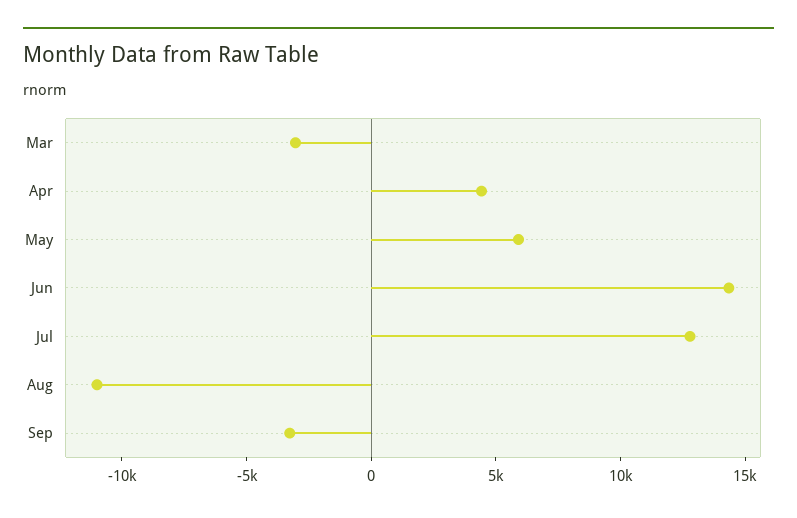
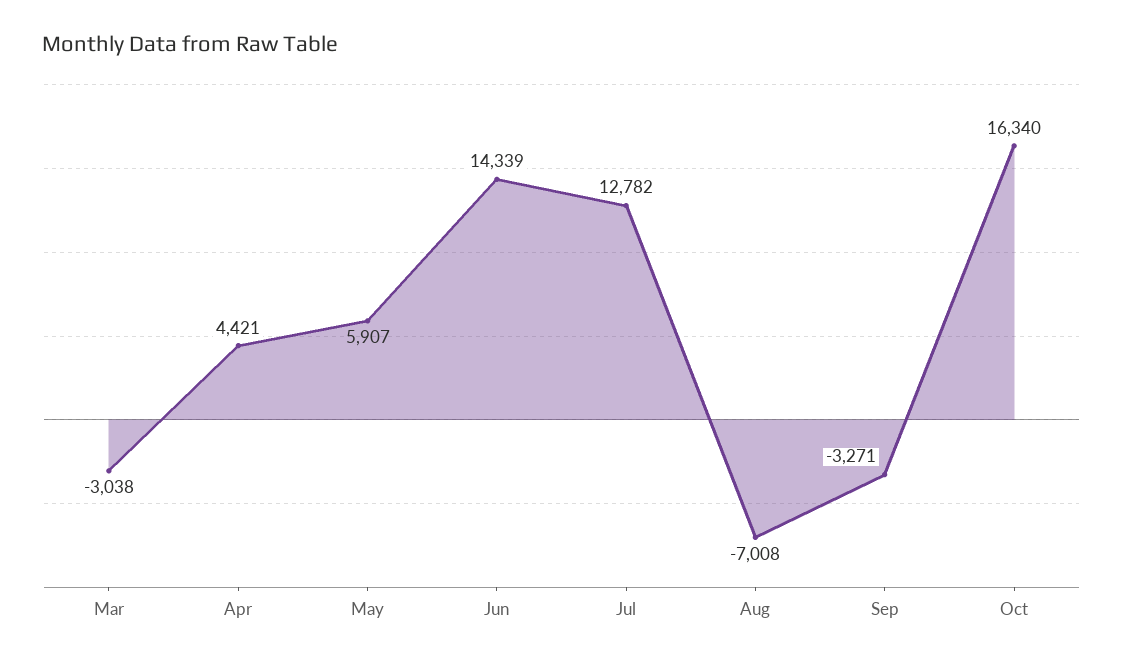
Aug: -11000 -> -7008
Oct: none -> 16340

